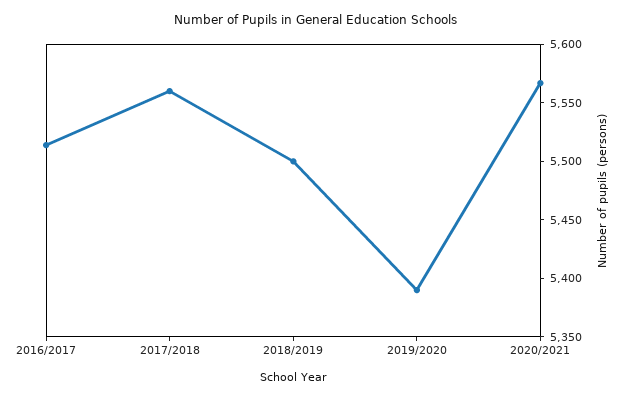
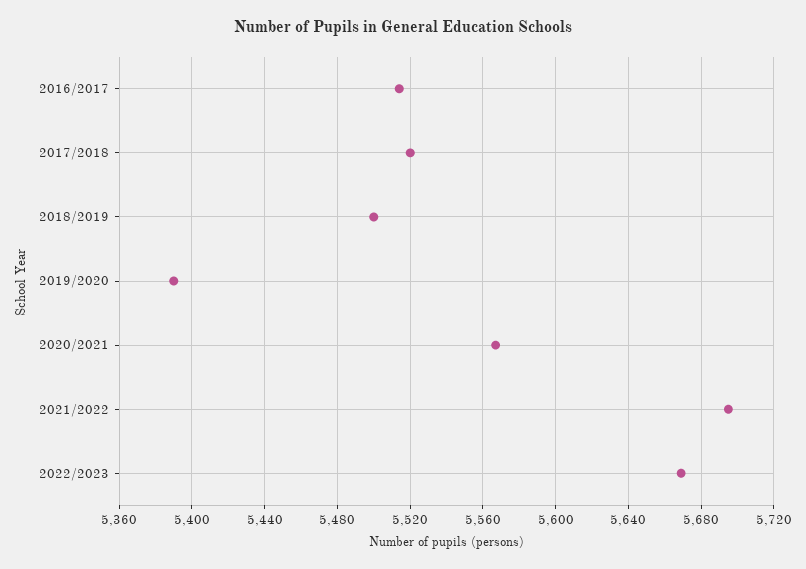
2017/2018: 5560 -> 5520
2021/2022: none -> 5695
2022/2023: none -> 5670

